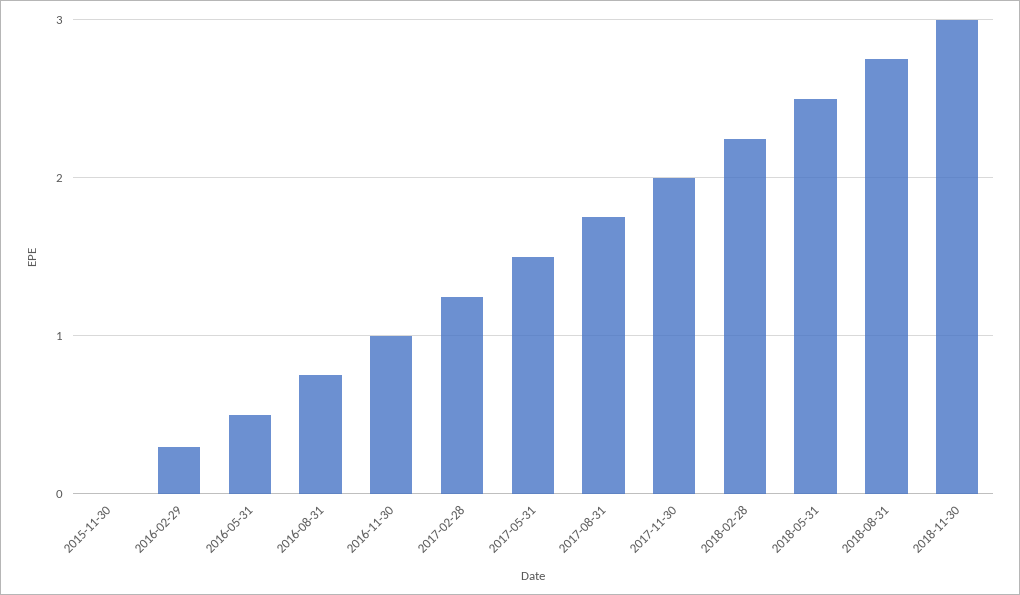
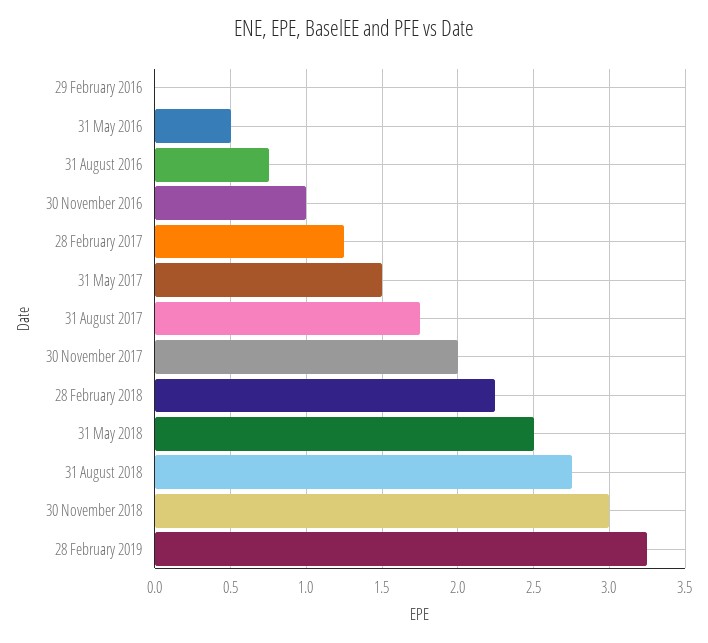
2015-11-30: 0 -> none
2016-02-29: 0.3 -> 0
28 February 2019: none -> 3.25

